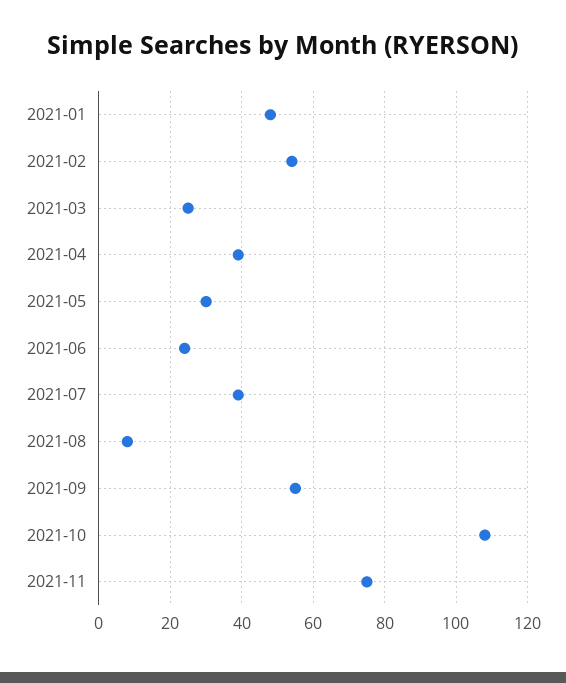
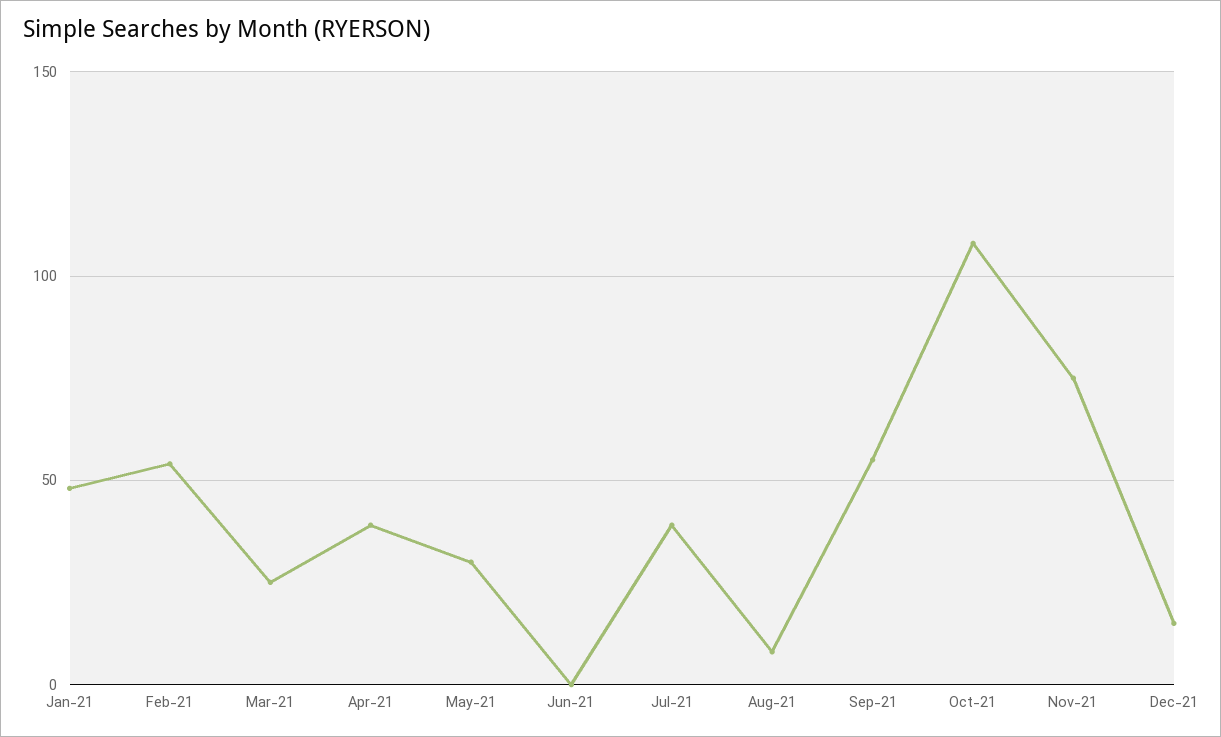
2021-06: 25 -> 0
Dec-21: none -> 15

